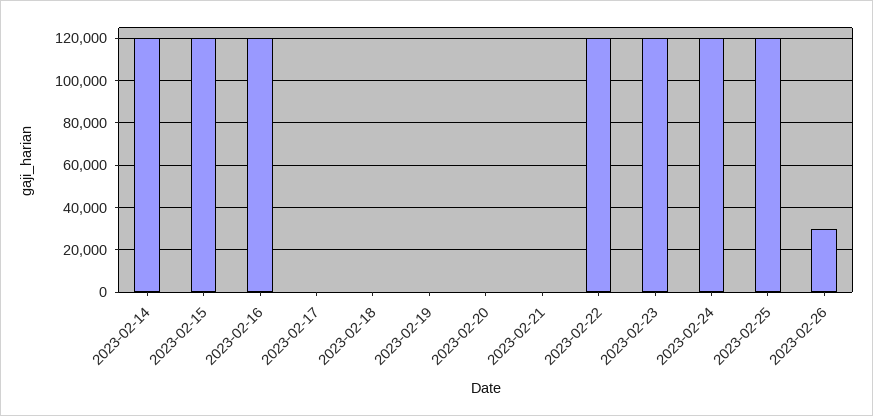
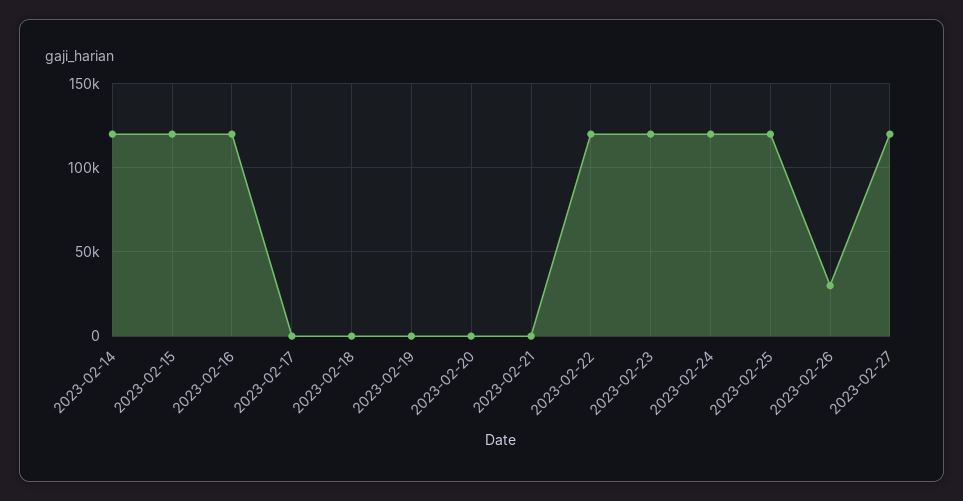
2023-02-27: none -> 120000

